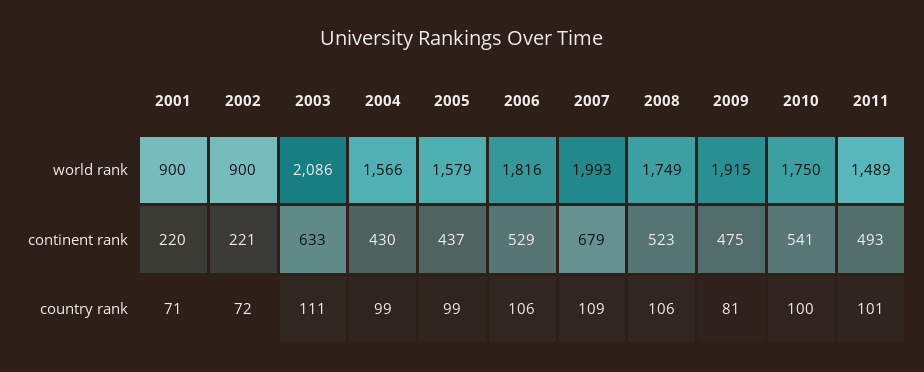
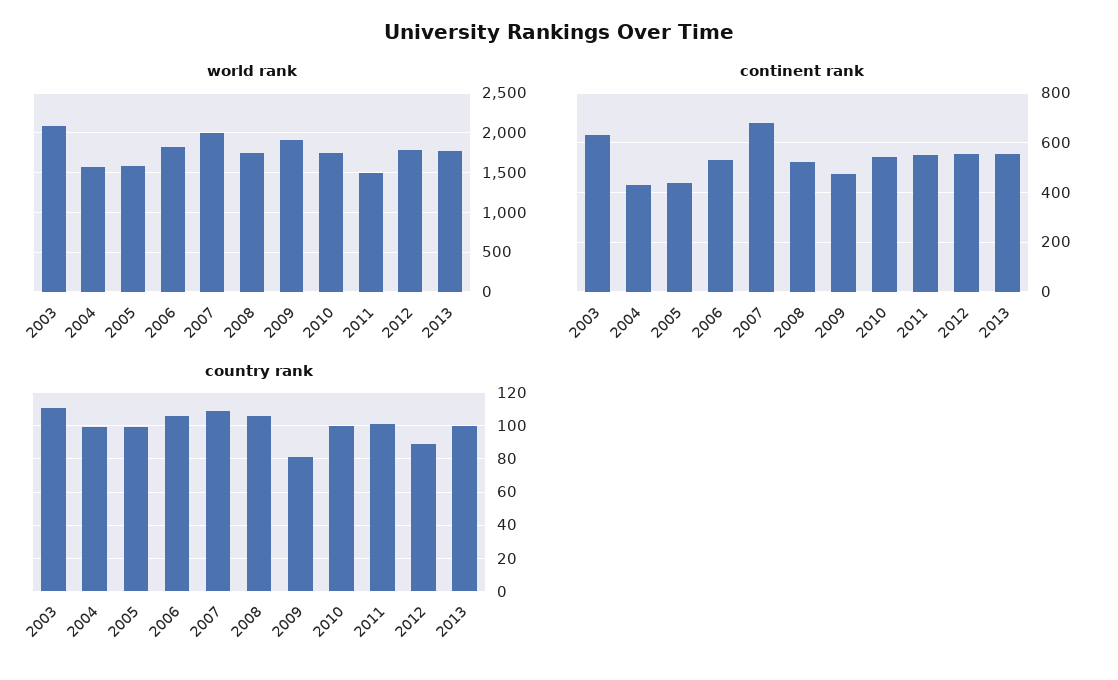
world rank, 2001: 900 -> none
world rank, 2002: 900 -> none
continent rank, 2001: 220 -> none
continent rank, 2002: 221 -> none
continent rank, 2011: 493 -> 550
country rank, 2001: 71 -> none
country rank, 2002: 72 -> none
world rank, 2012: none -> 1800
world rank, 2013: none -> 1800
continent rank, 2012: none -> 550
continent rank, 2013: none -> 550
country rank, 2012: none -> 90
country rank, 2013: none -> 100

